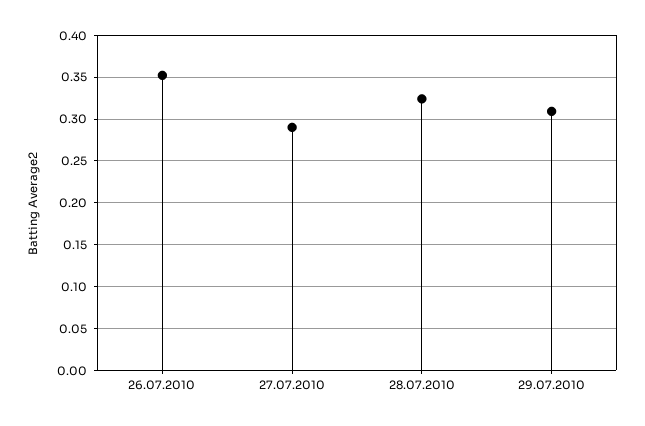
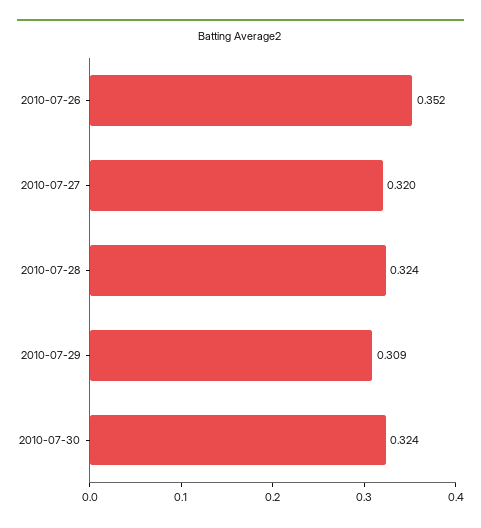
27.07.2010: 0.29 -> 0.32
2010-07-30: none -> 0.324

